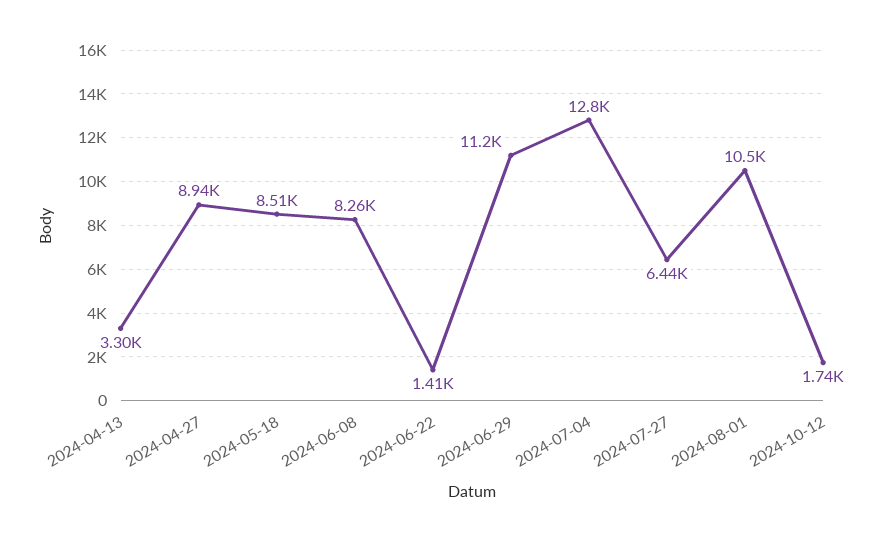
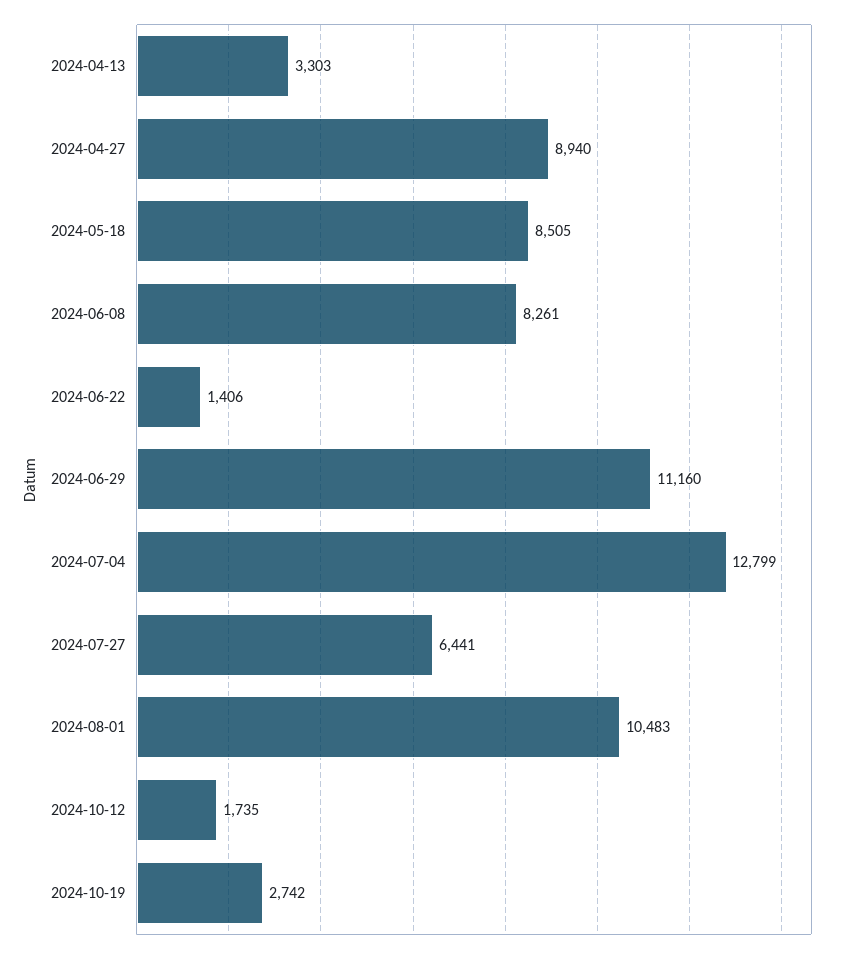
2024-10-19: none -> 2742

